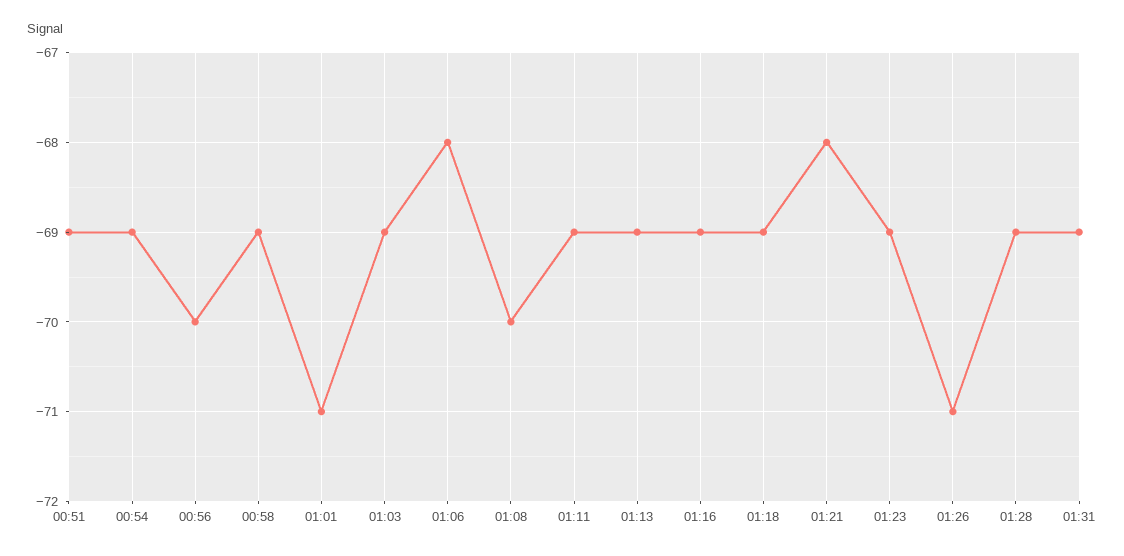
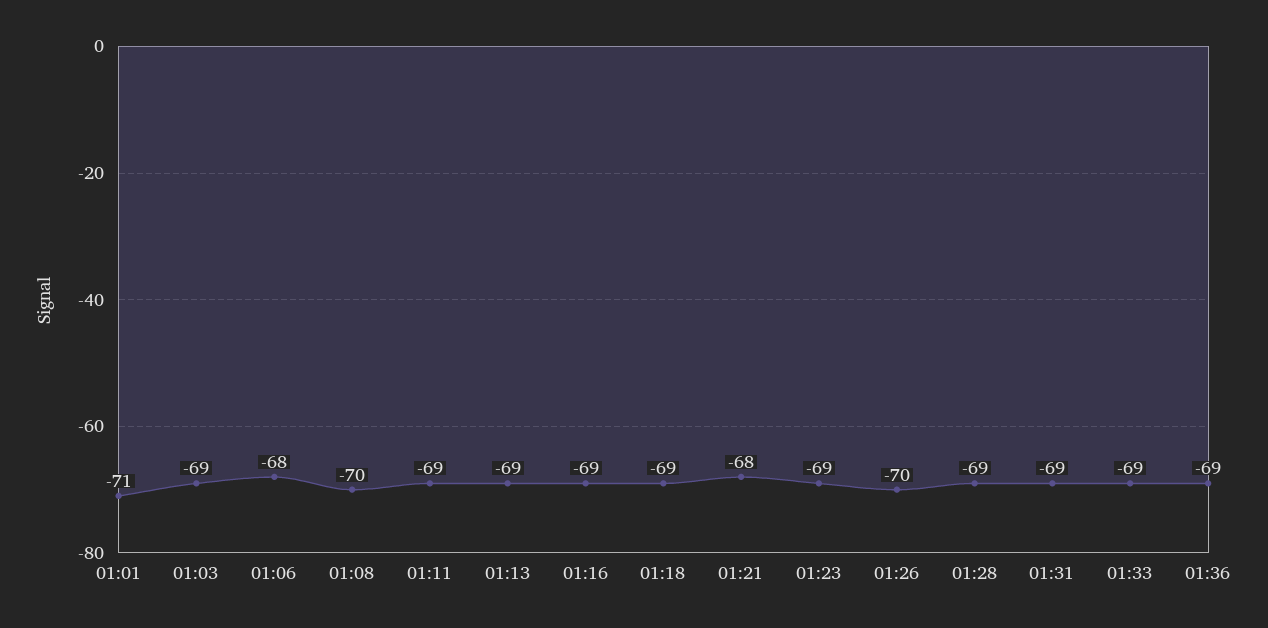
00:51: -69 -> none
00:54: -69 -> none
00:56: -70 -> none
00:58: -69 -> none
01:26: -71 -> -70
01:33: none -> -69
01:36: none -> -69

